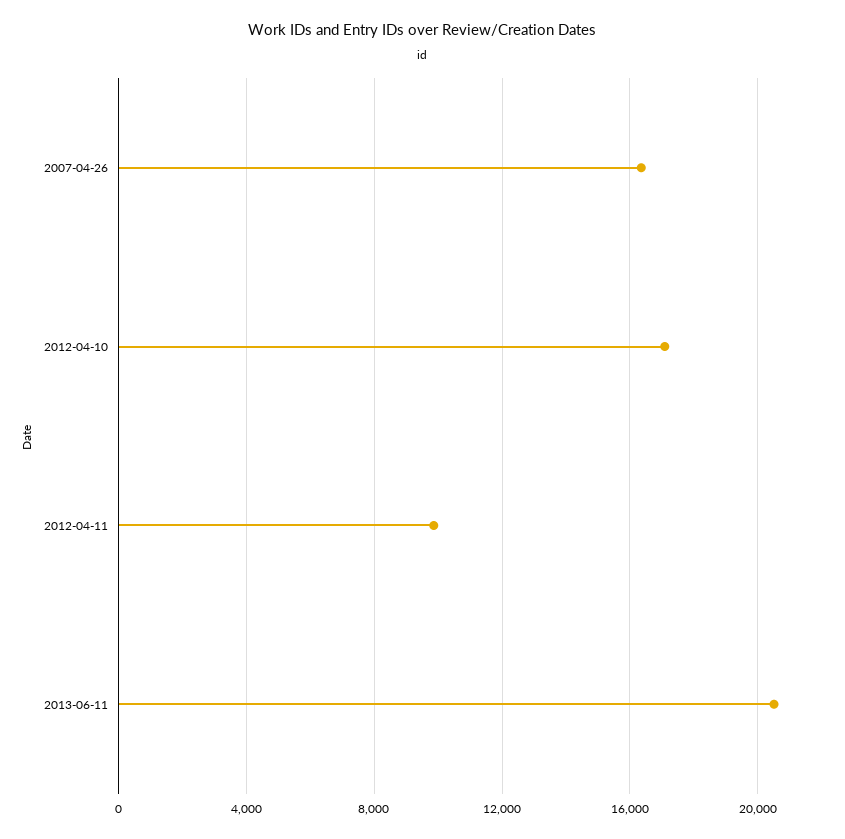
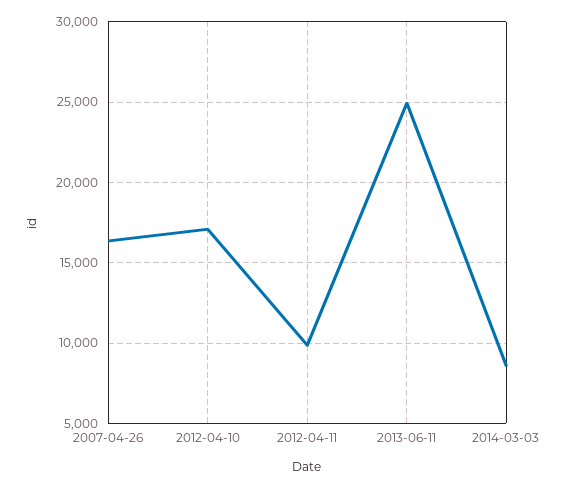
2013-06-11: 20500 -> 25000
2014-03-03: none -> 8500

